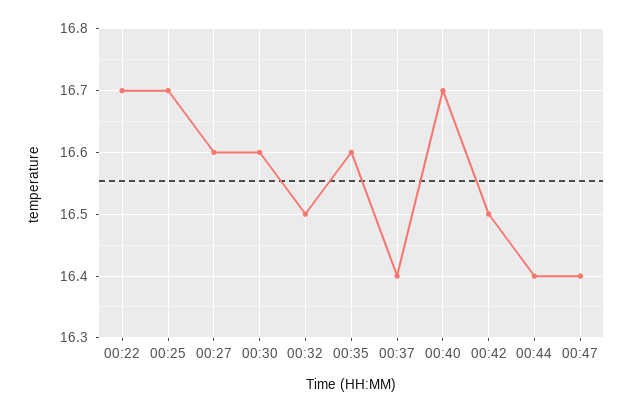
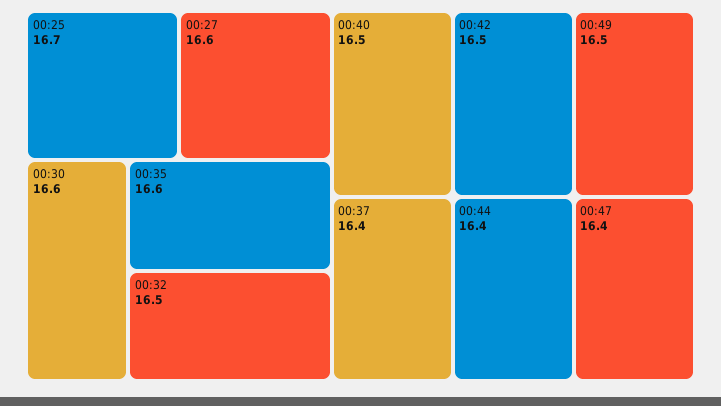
00:22: 16.7 -> none
00:40: 16.7 -> 16.5
00:49: none -> 16.5

